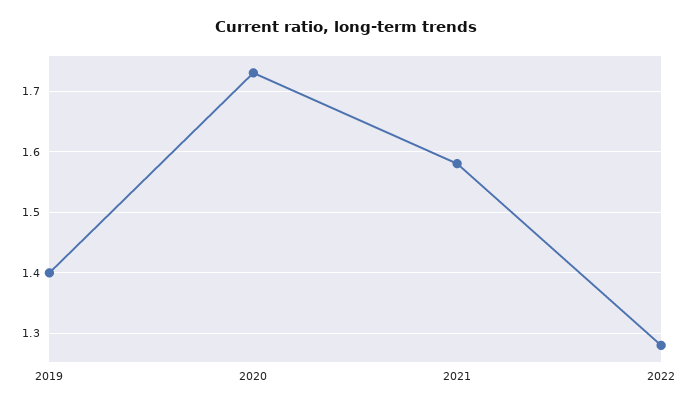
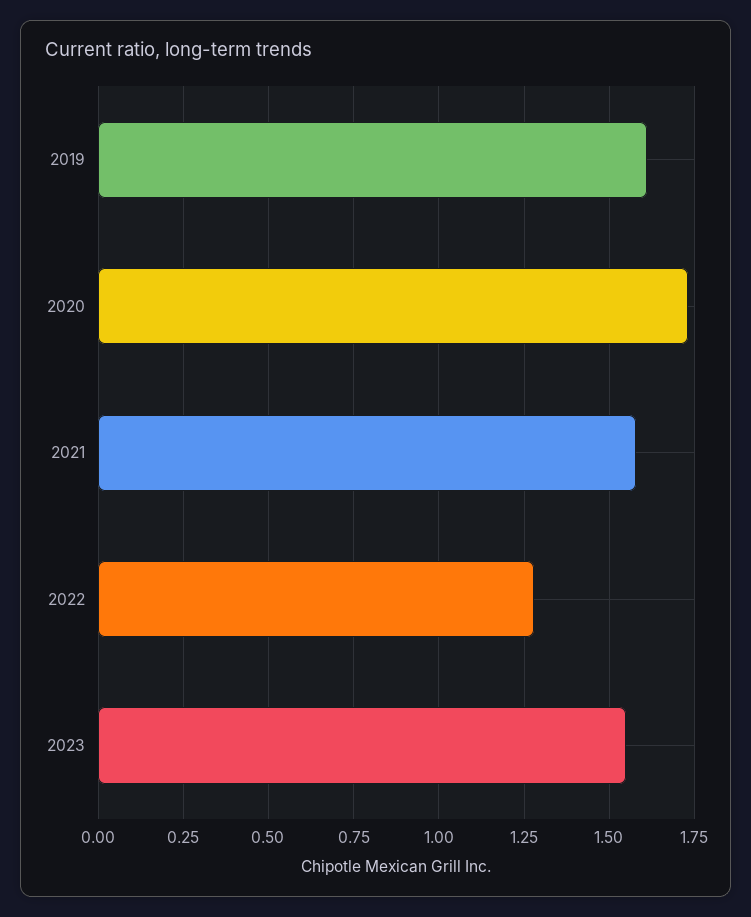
2019: 1.4 -> 1.6
2023: none -> 1.55

